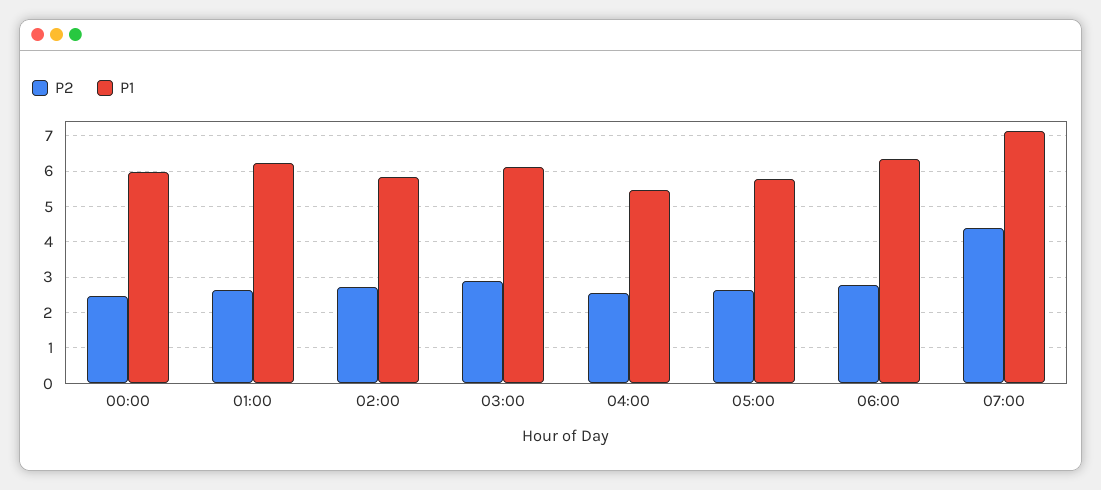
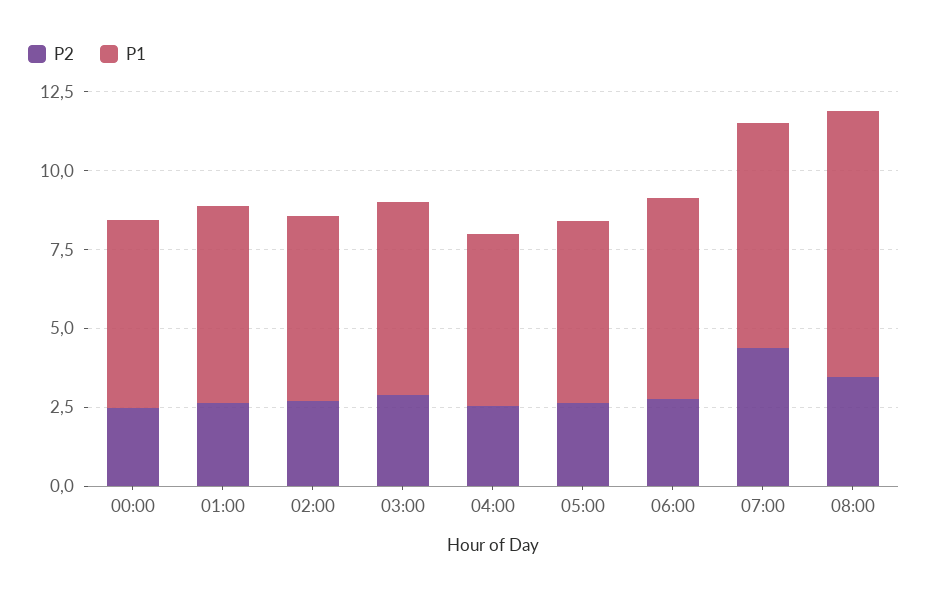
P2, 08:00: none -> 3.5
P1, 08:00: none -> 8.5

